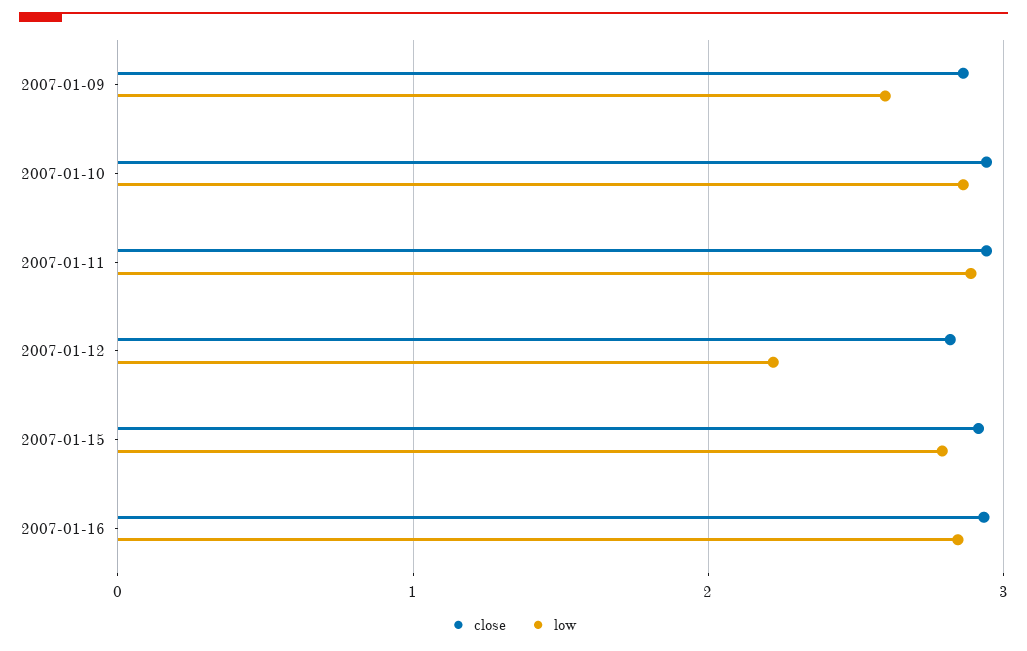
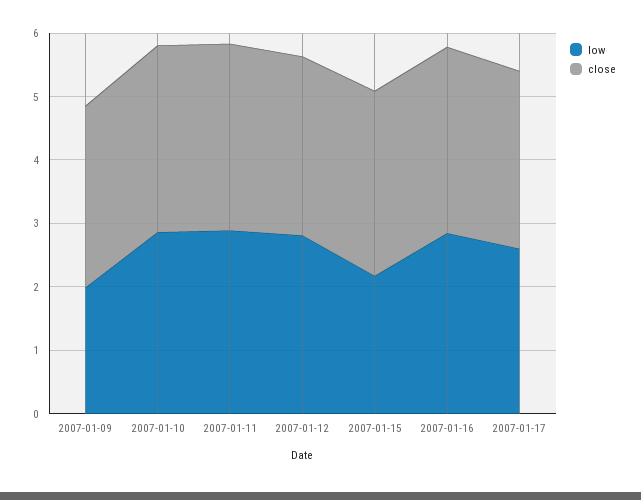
low, 2007-01-09: 2.6 -> 2
low, 2007-01-12: 2.2 -> 2.8
low, 2007-01-15: 2.8 -> 2.2
low, 2007-01-17: none -> 2.6
close, 2007-01-17: none -> 2.8

